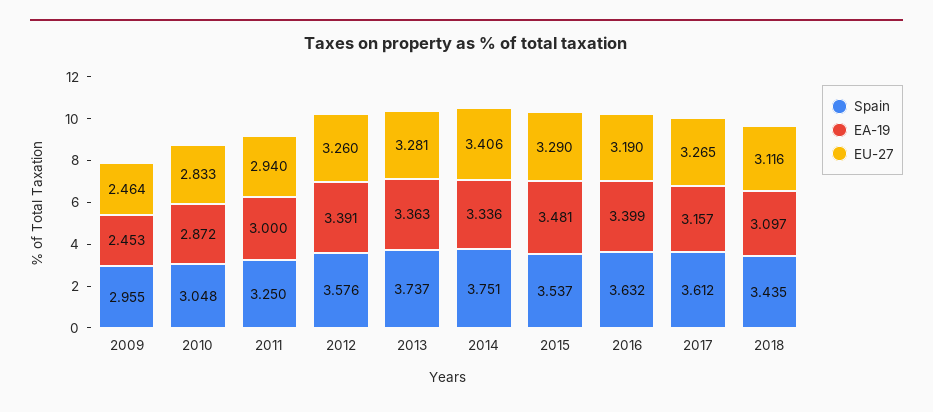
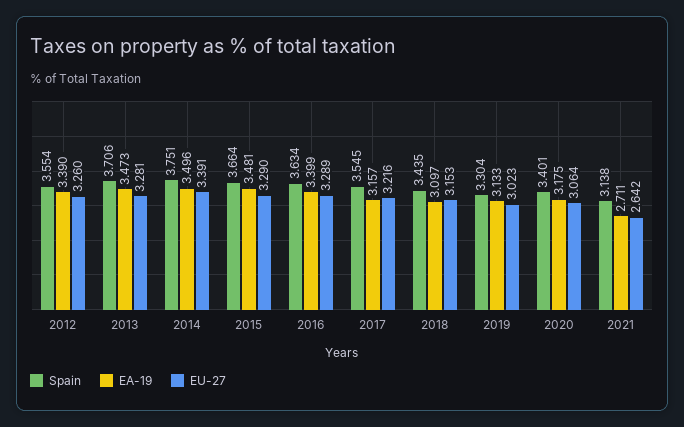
Spain, 2009: 2.955 -> none
EA-19, 2009: 2.453 -> none
EU-27, 2009: 2.464 -> none
Spain, 2010: 3.048 -> none
EA-19, 2010: 2.872 -> none
EU-27, 2010: 2.833 -> none
Spain, 2011: 3.25 -> none
EA-19, 2011: 3 -> none
EU-27, 2011: 2.94 -> none
Spain, 2012: 3.576 -> 3.554
EA-19, 2012: 3.391 -> 3.39
Spain, 2013: 3.737 -> 3.706
EA-19, 2013: 3.363 -> 3.473
EA-19, 2014: 3.336 -> 3.496
EU-27, 2014: 3.406 -> 3.391
Spain, 2015: 3.537 -> 3.664
Spain, 2016: 3.632 -> 3.634
EU-27, 2016: 3.19 -> 3.289
Spain, 2017: 3.612 -> 3.545
EU-27, 2017: 3.265 -> 3.216
EU-27, 2018: 3.116 -> 3.153
Spain, 2019: none -> 3.304
EA-19, 2019: none -> 3.133
EU-27, 2019: none -> 3.023
Spain, 2020: none -> 3.401
EA-19, 2020: none -> 3.175
EU-27, 2020: none -> 3.064
Spain, 2021: none -> 3.138
EA-19, 2021: none -> 2.711
EU-27, 2021: none -> 2.642

